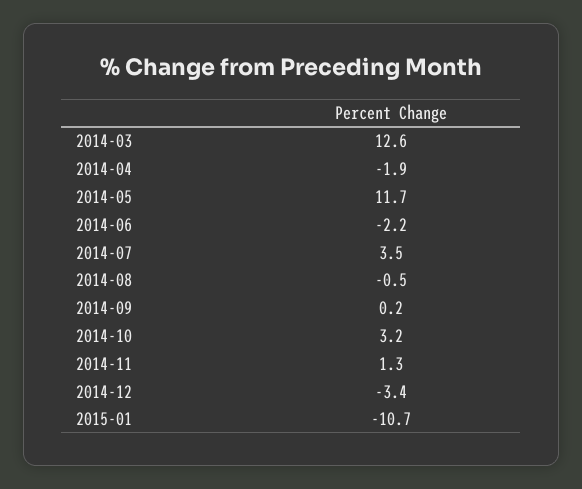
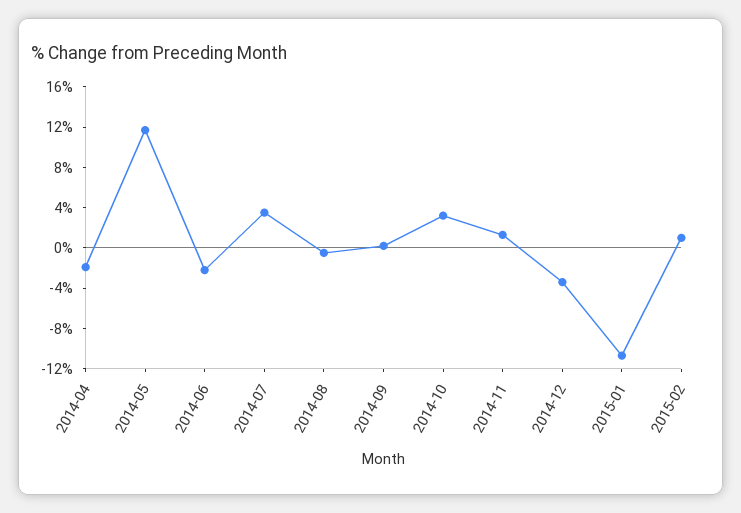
2014-03: 12.6 -> none
2015-02: none -> 1

